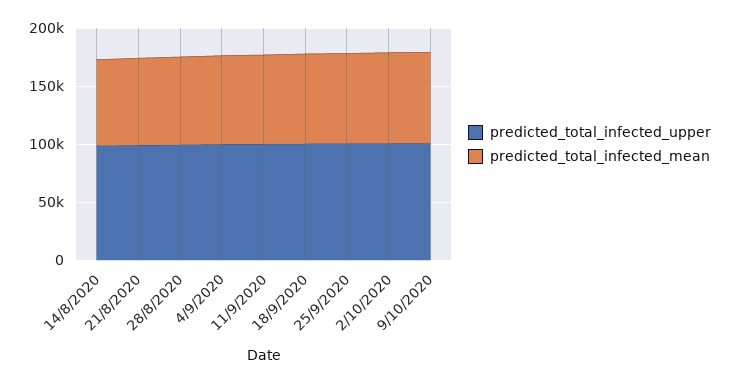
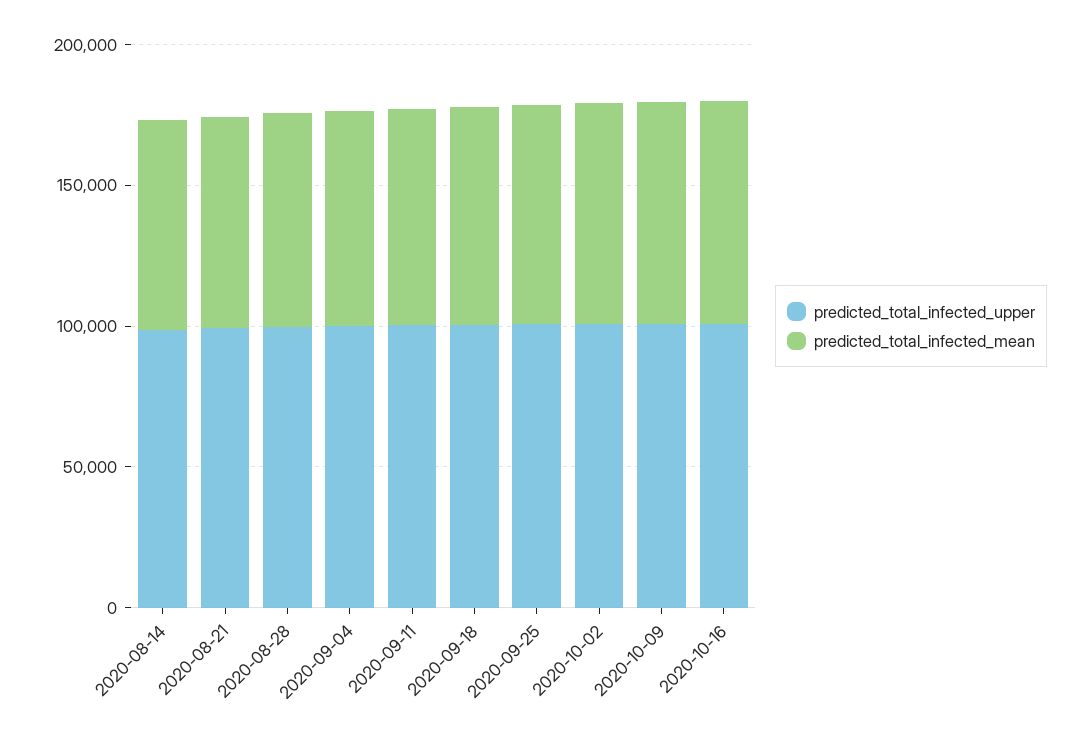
predicted_total_infected_upper, 2020-10-16: none -> 100000
predicted_total_infected_mean, 2020-10-16: none -> 80000

